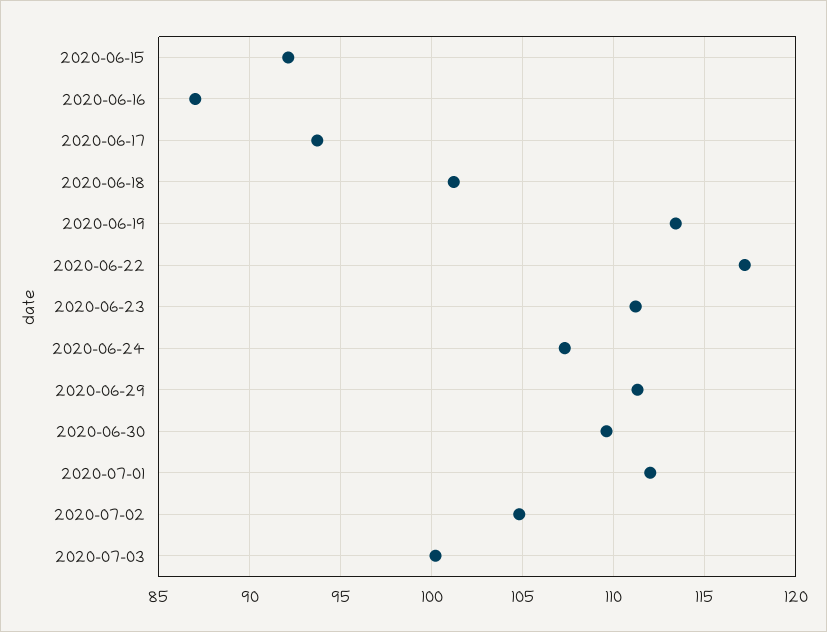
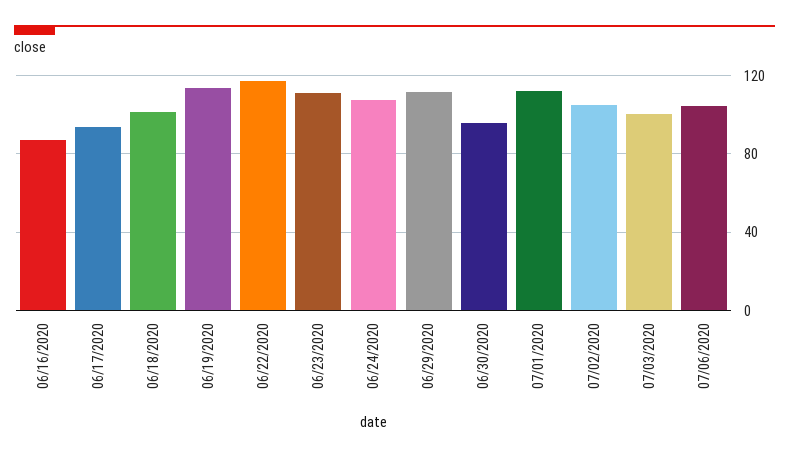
2020-06-15: 92 -> none
2020-06-30: 109.5 -> 95
07/06/2020: none -> 105

